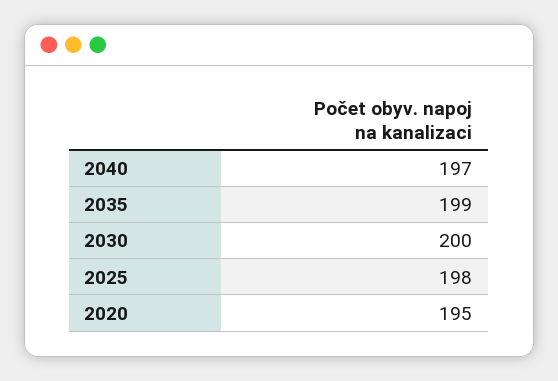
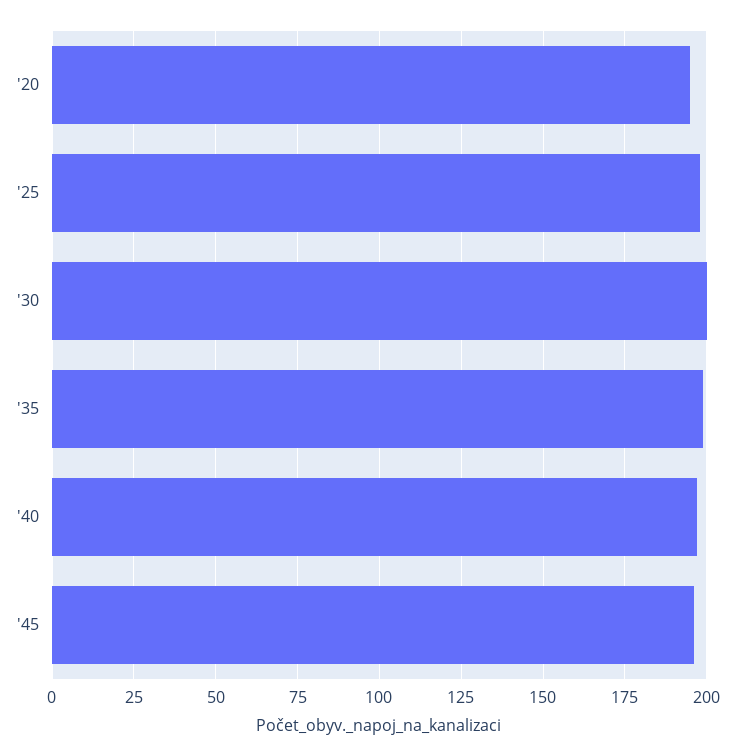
'45: none -> 195

